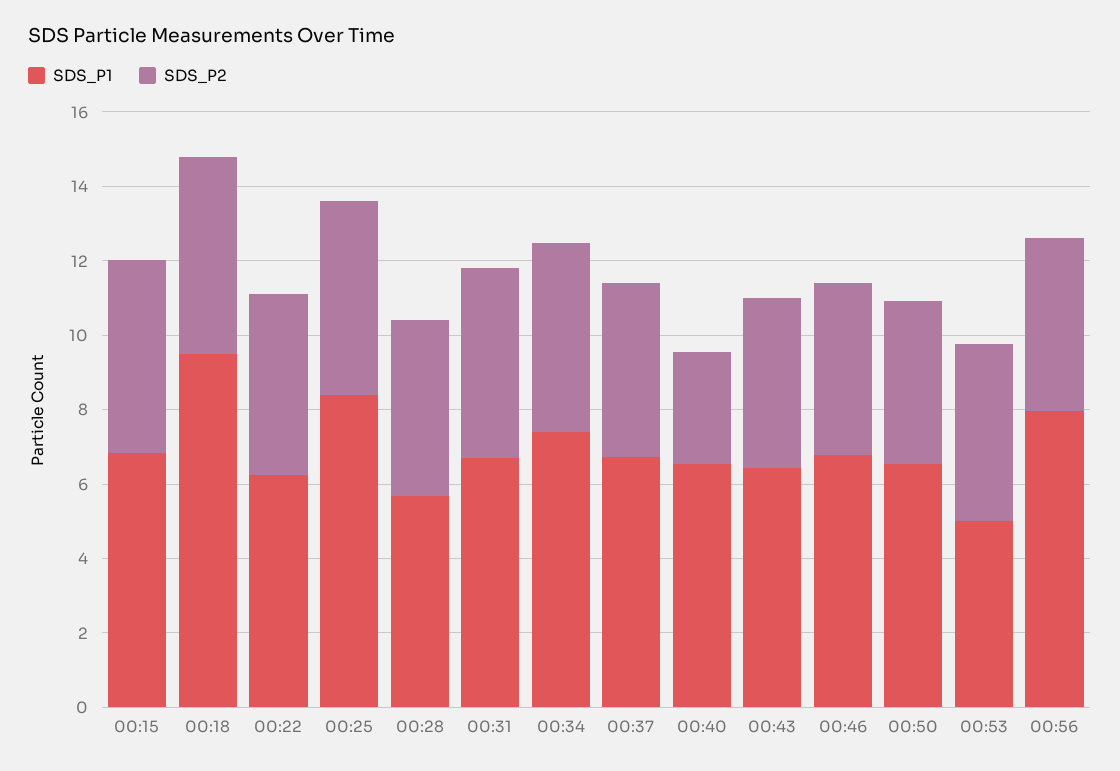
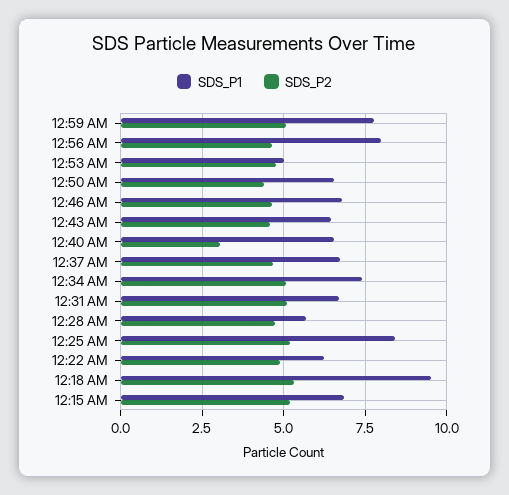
SDS_P1, 12:59 AM: none -> 7.75
SDS_P2, 12:59 AM: none -> 5

